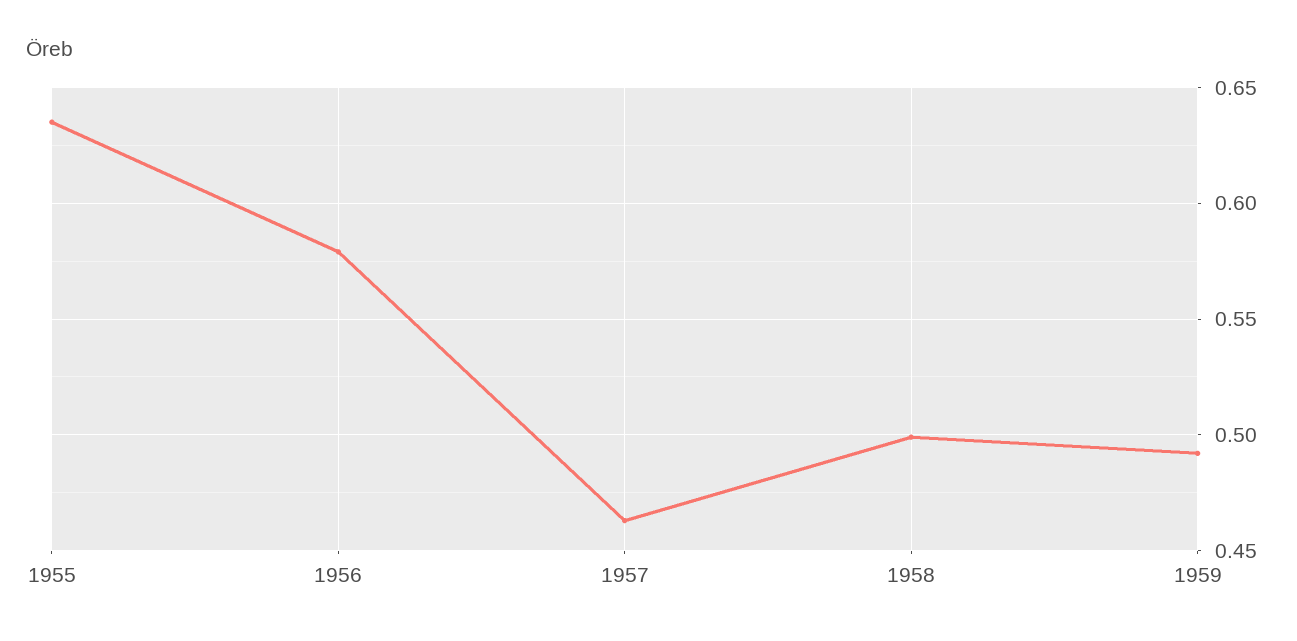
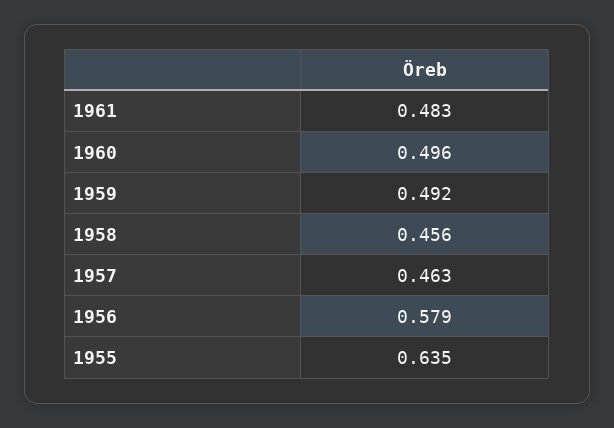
1958: 0.5 -> 0.456
1961: none -> 0.483
1960: none -> 0.496

